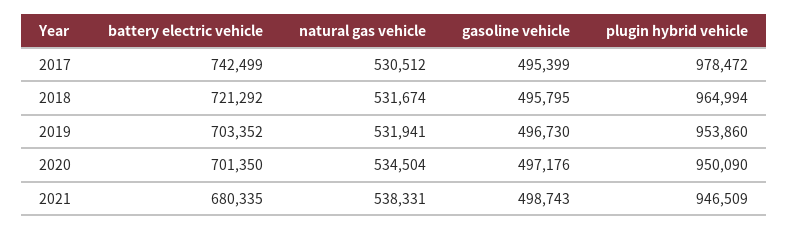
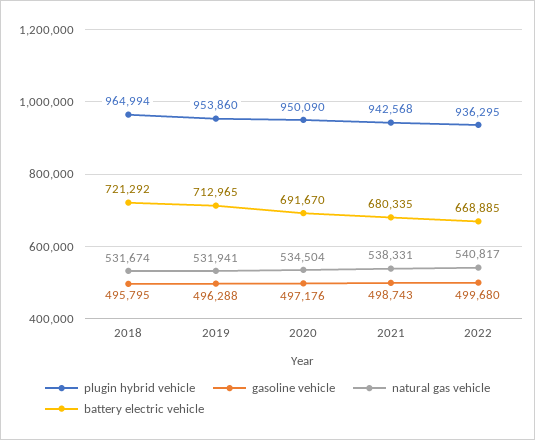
battery electric vehicle, 2017: 742499 -> none
natural gas vehicle, 2017: 530512 -> none
gasoline vehicle, 2017: 495399 -> none
plugin hybrid vehicle, 2017: 978472 -> none
battery electric vehicle, 2019: 703352 -> 712965
gasoline vehicle, 2019: 496730 -> 496288
battery electric vehicle, 2020: 701350 -> 691670
plugin hybrid vehicle, 2021: 946509 -> 942568
plugin hybrid vehicle, 2022: none -> 936295
gasoline vehicle, 2022: none -> 499680
natural gas vehicle, 2022: none -> 540817
battery electric vehicle, 2022: none -> 668885

